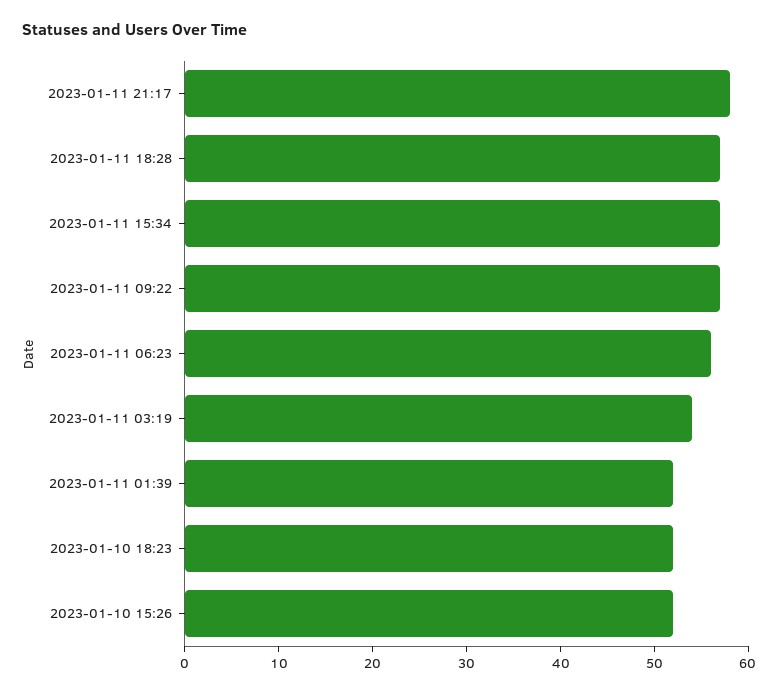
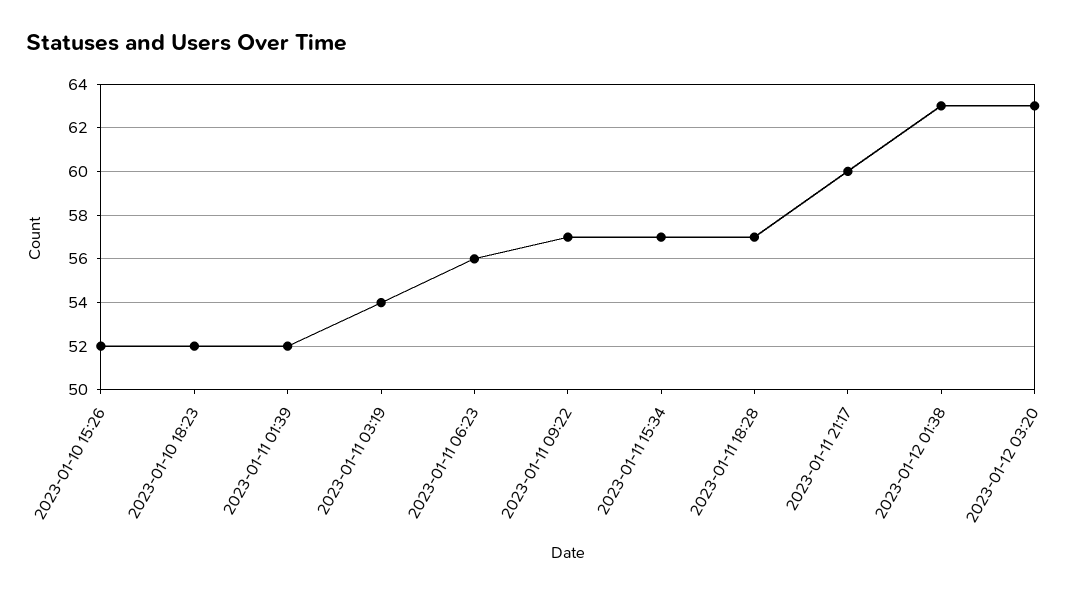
2023-01-11 21:17: 58 -> 60
2023-01-12 01:38: none -> 63
2023-01-12 03:20: none -> 63

